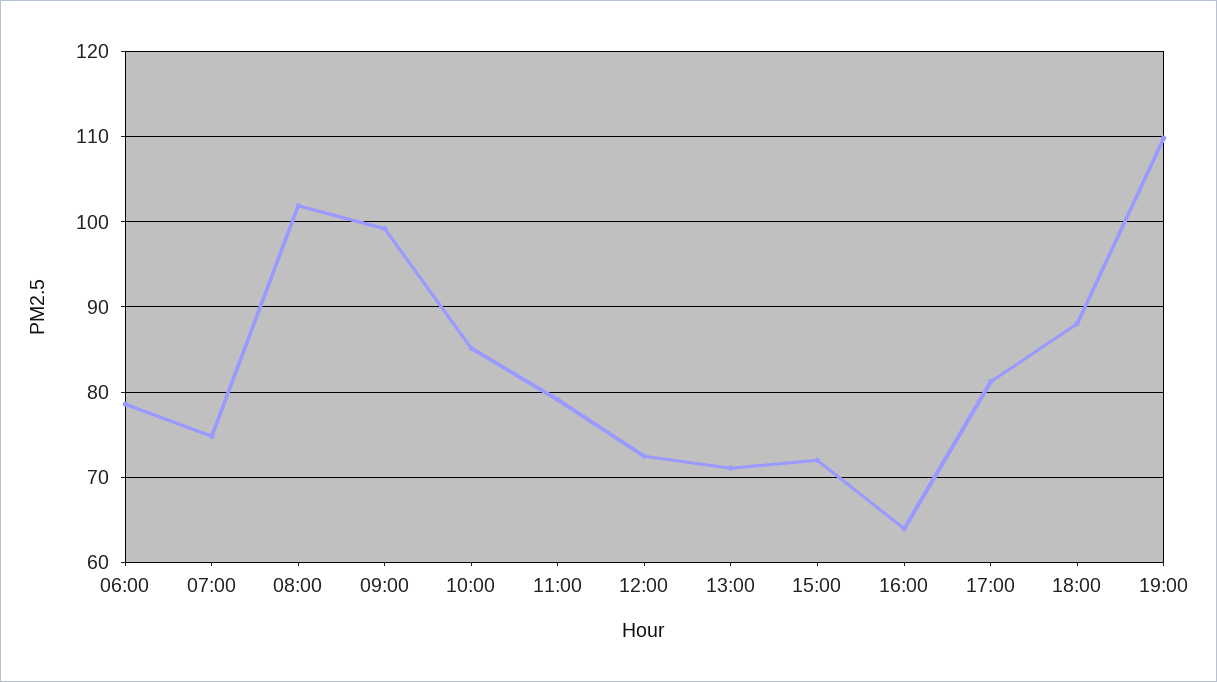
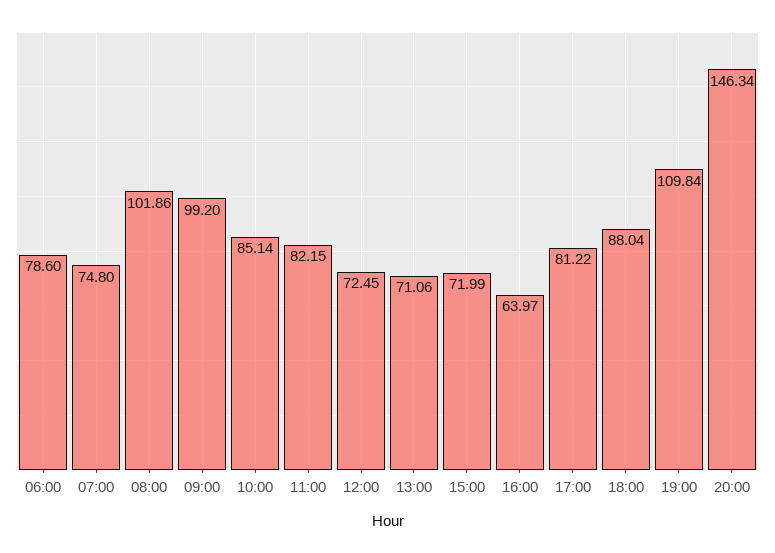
11:00: 79 -> 82.15
20:00: none -> 146.34

